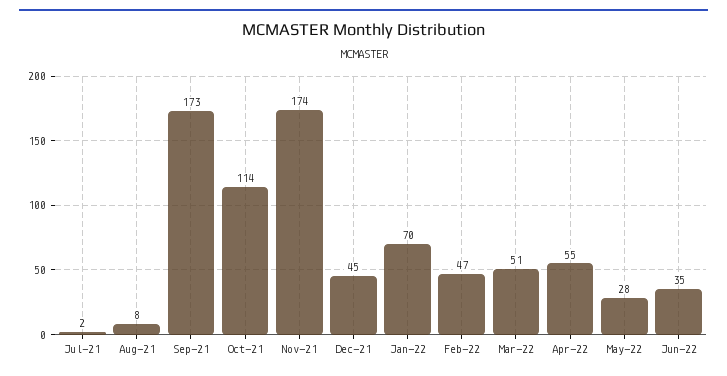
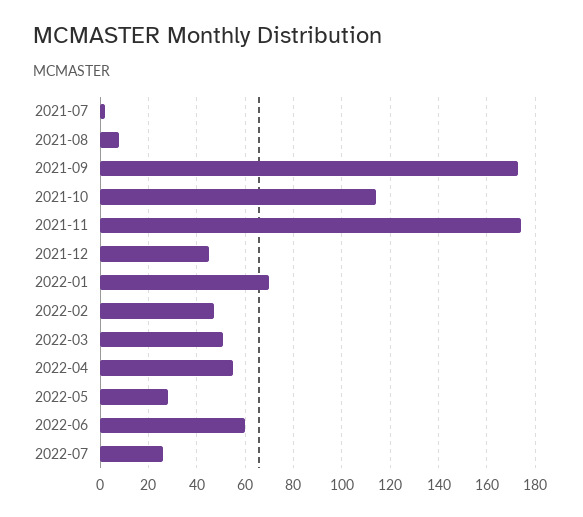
Jun-22: 35 -> 60
2022-07: none -> 25

